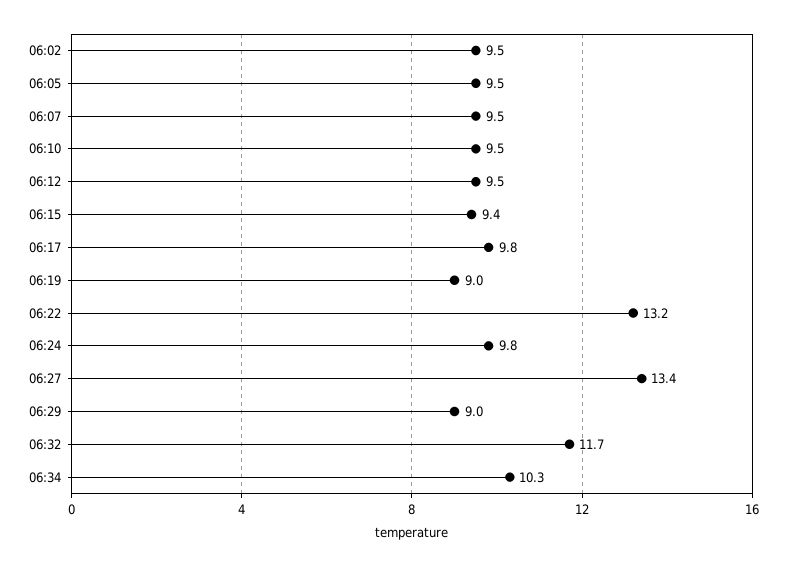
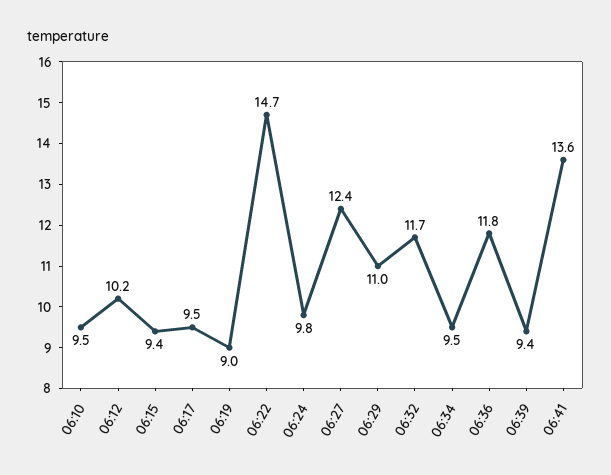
06:02: 9.5 -> none
06:05: 9.5 -> none
06:07: 9.5 -> none
06:12: 9.5 -> 10.2
06:17: 9.8 -> 9.5
06:22: 13.2 -> 14.7
06:27: 13.4 -> 12.4
06:29: 9 -> 11
06:34: 10.3 -> 9.5
06:36: none -> 11.8
06:39: none -> 9.4
06:41: none -> 13.6

